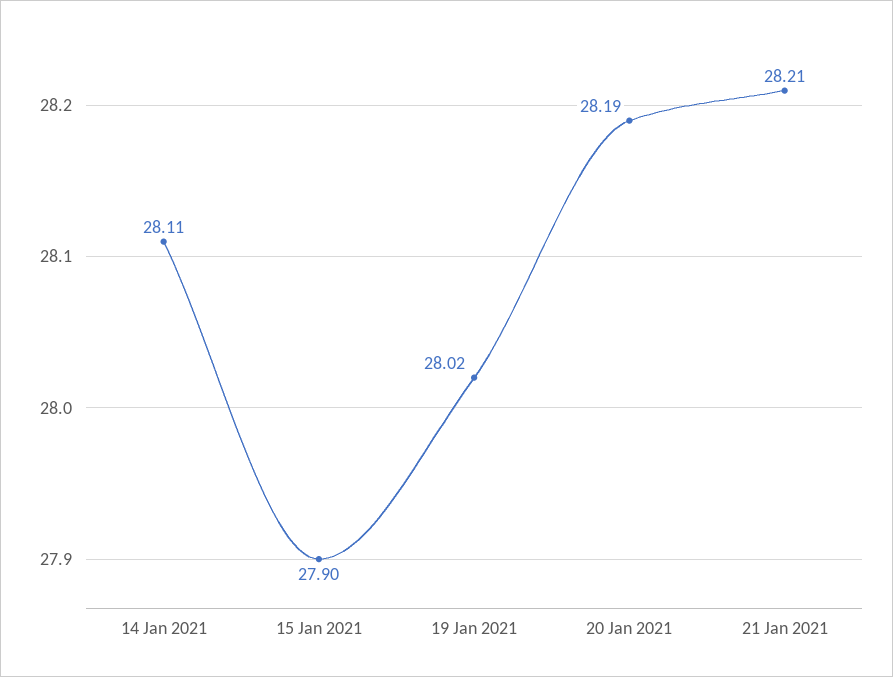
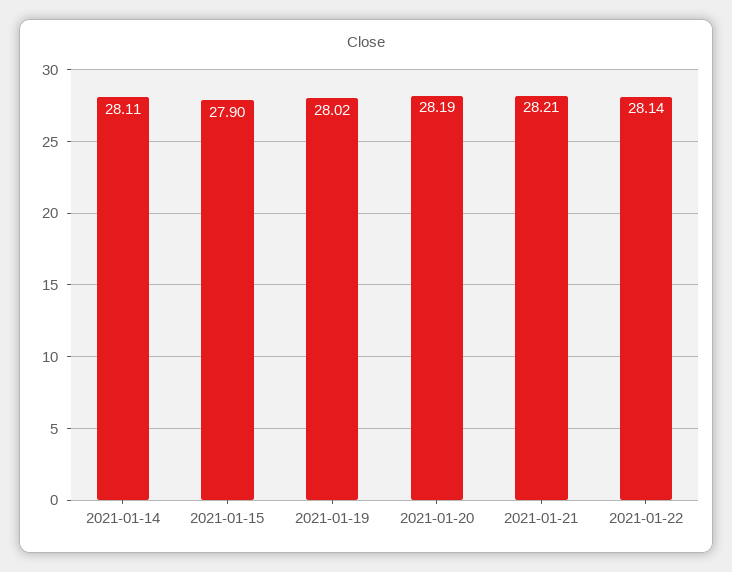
2021-01-22: none -> 28.14

